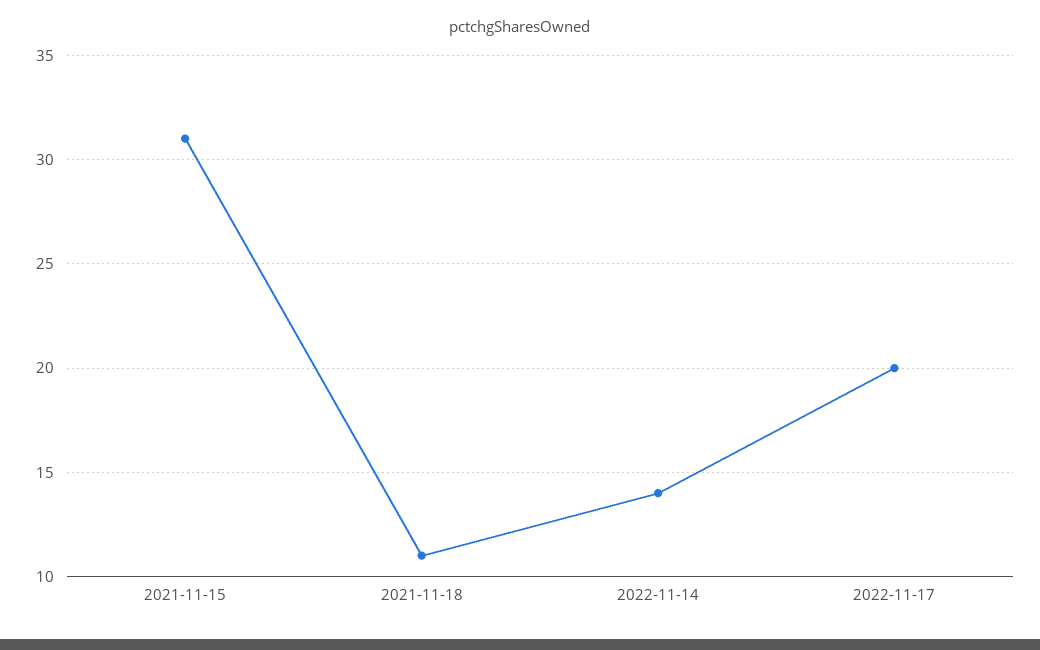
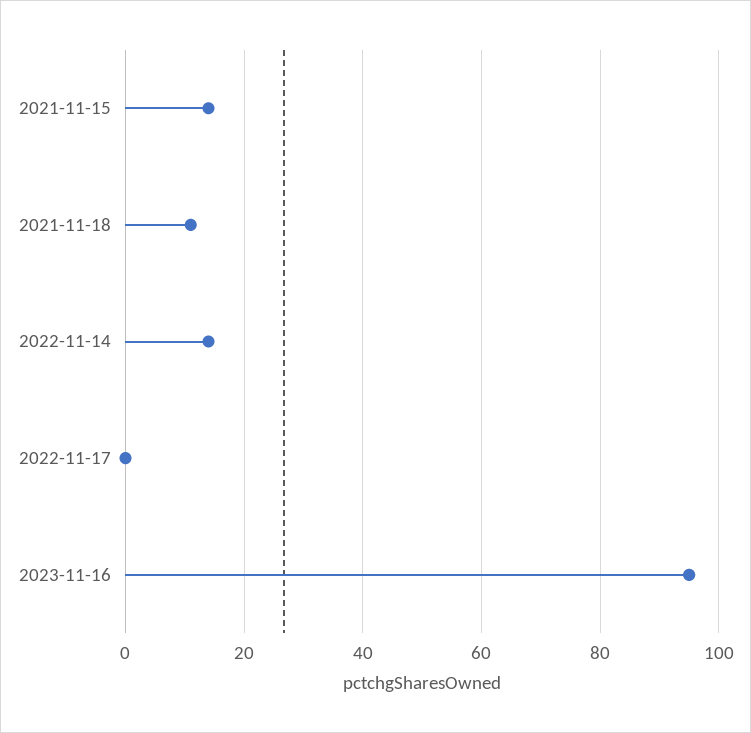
2021-11-15: 31 -> 15
2022-11-17: 20 -> 0
2023-11-16: none -> 95

